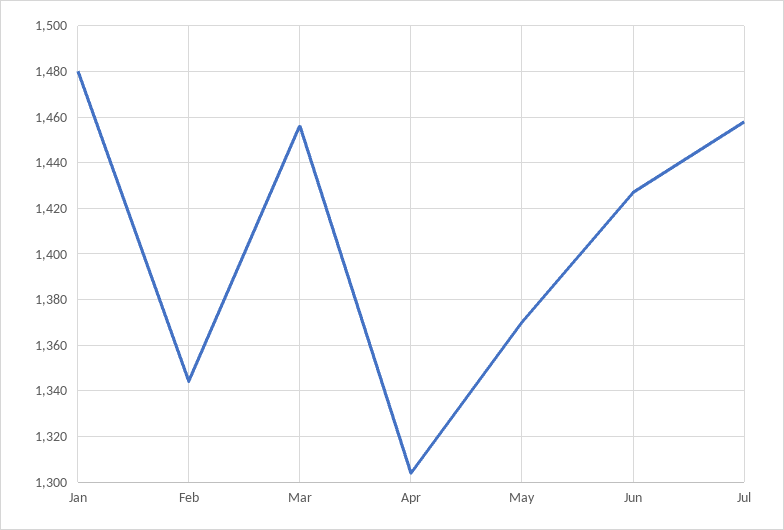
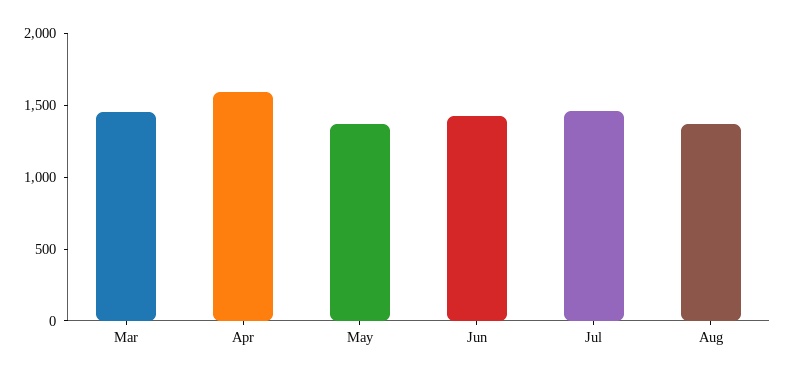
Jan: 1480 -> none
Feb: 1345 -> none
Apr: 1305 -> 1600
Aug: none -> 1400

